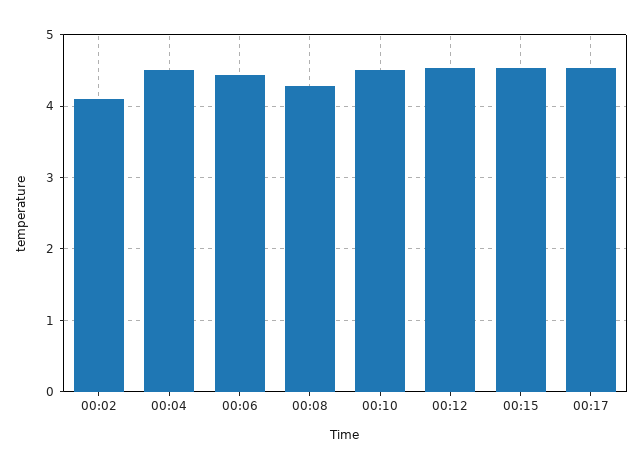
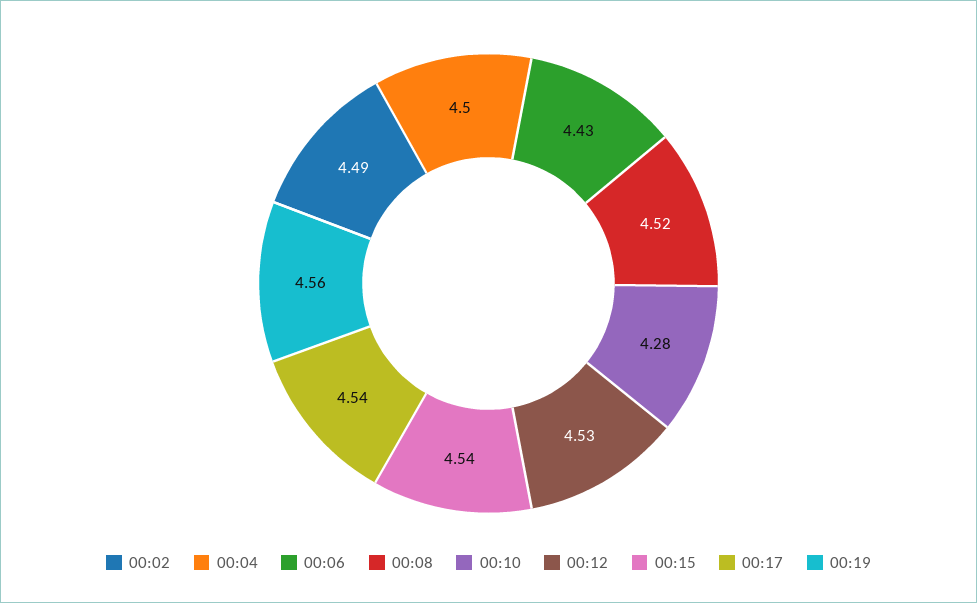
00:02: 4.1 -> 4.49
00:08: 4.3 -> 4.52
00:10: 4.5 -> 4.28
00:19: none -> 4.56

